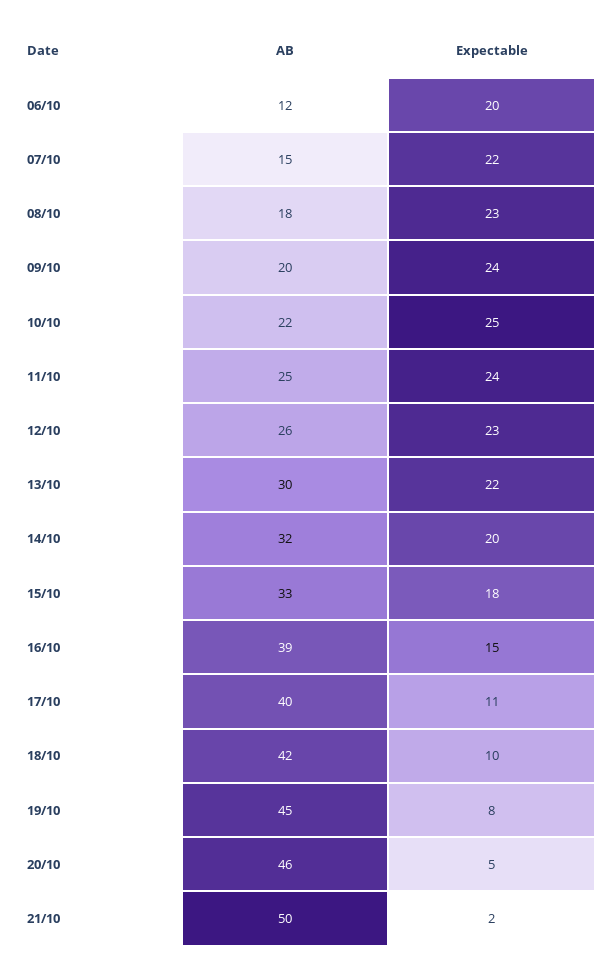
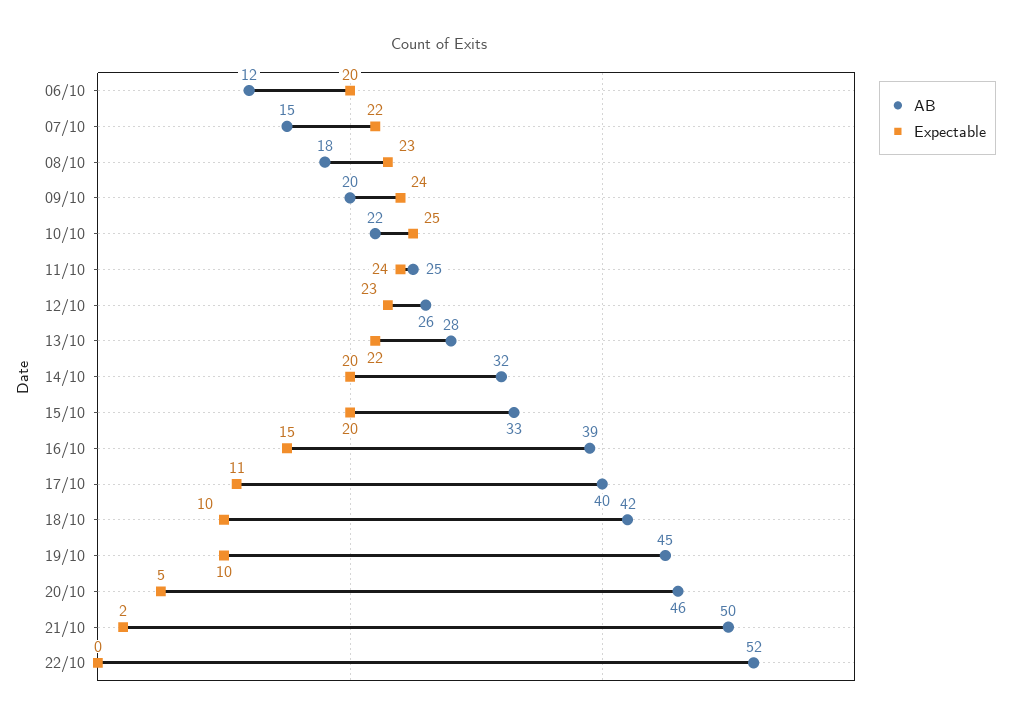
AB, 13/10: 30 -> 28
Expectable, 15/10: 18 -> 20
Expectable, 19/10: 8 -> 10
AB, 22/10: none -> 52
Expectable, 22/10: none -> 0

